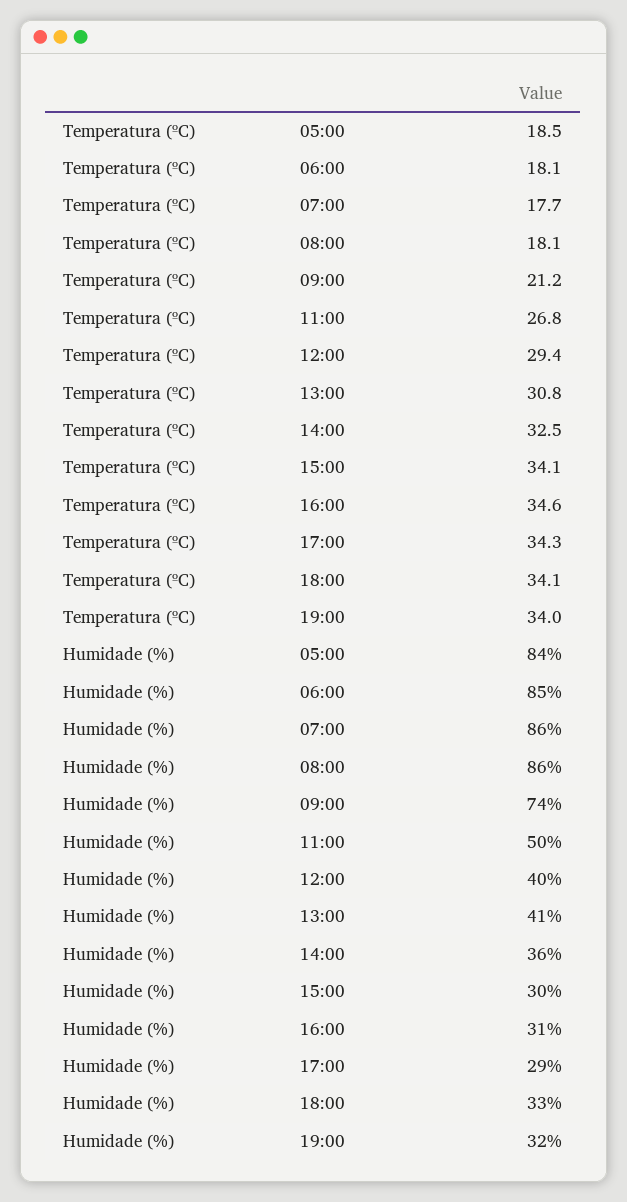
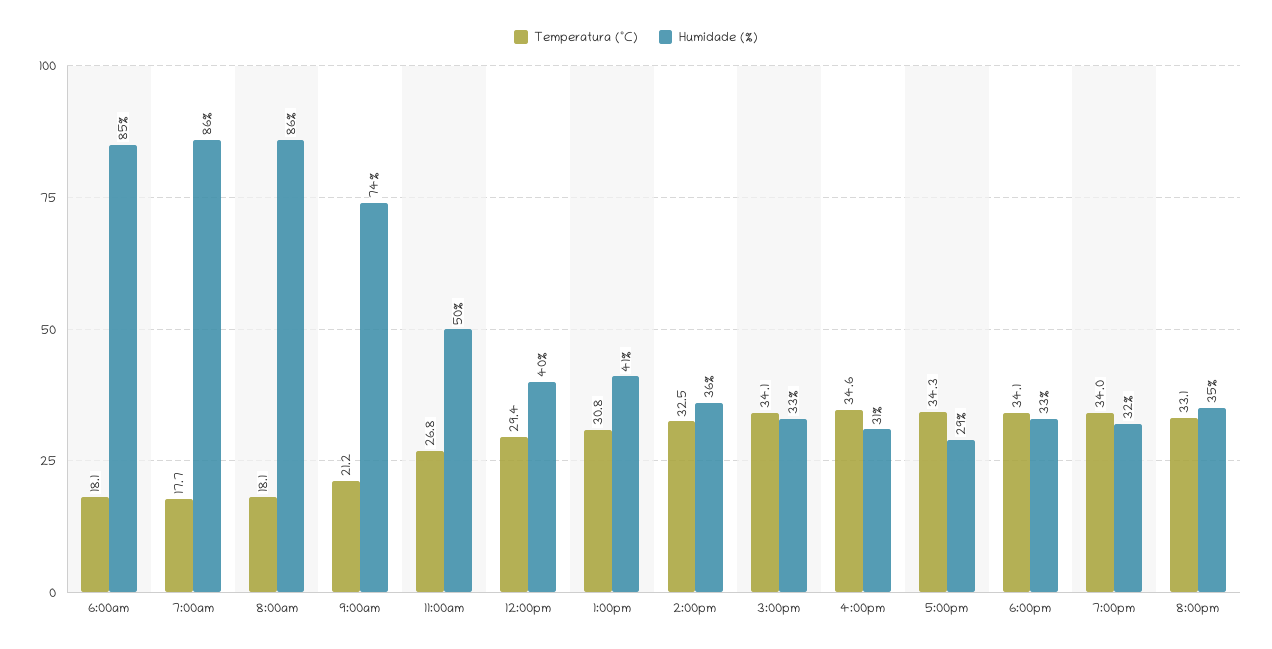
Temperatura (ºC), 05:00: 18.5 -> none
Humidade (%), 05:00: 84 -> none
Humidade (%), 15:00: 30 -> 33
Temperatura (ºC), 8:00pm: none -> 33.1
Humidade (%), 8:00pm: none -> 35

